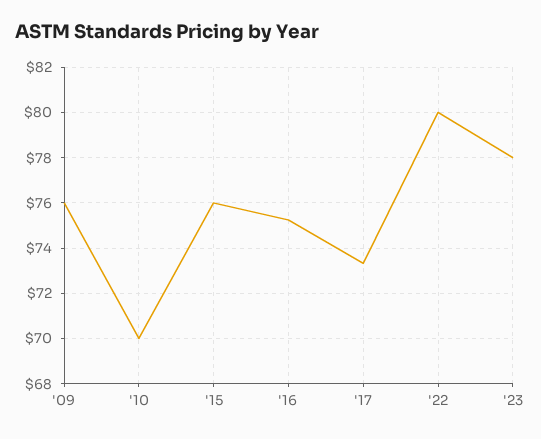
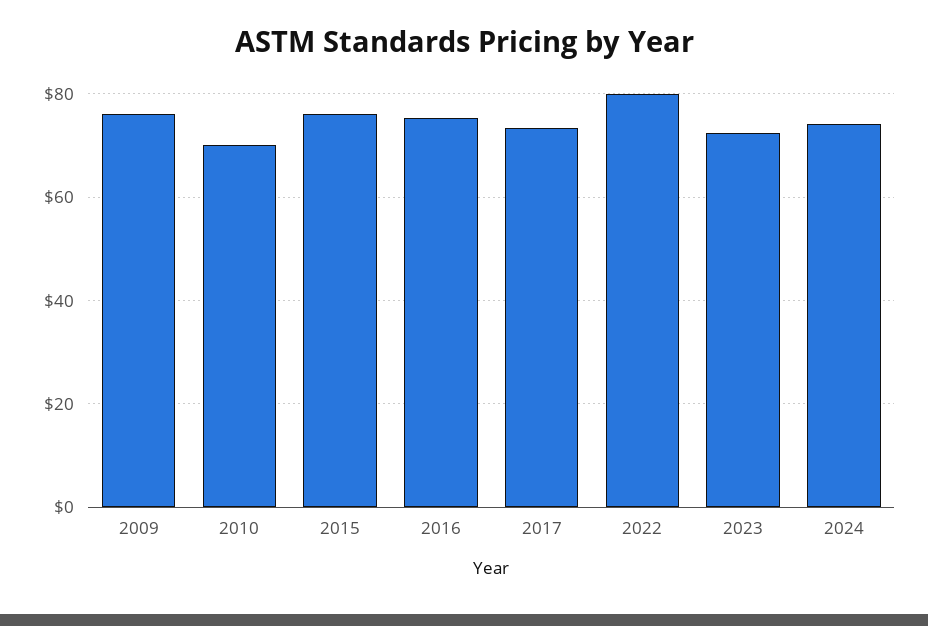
'23: 78 -> 72
2024: none -> 74

